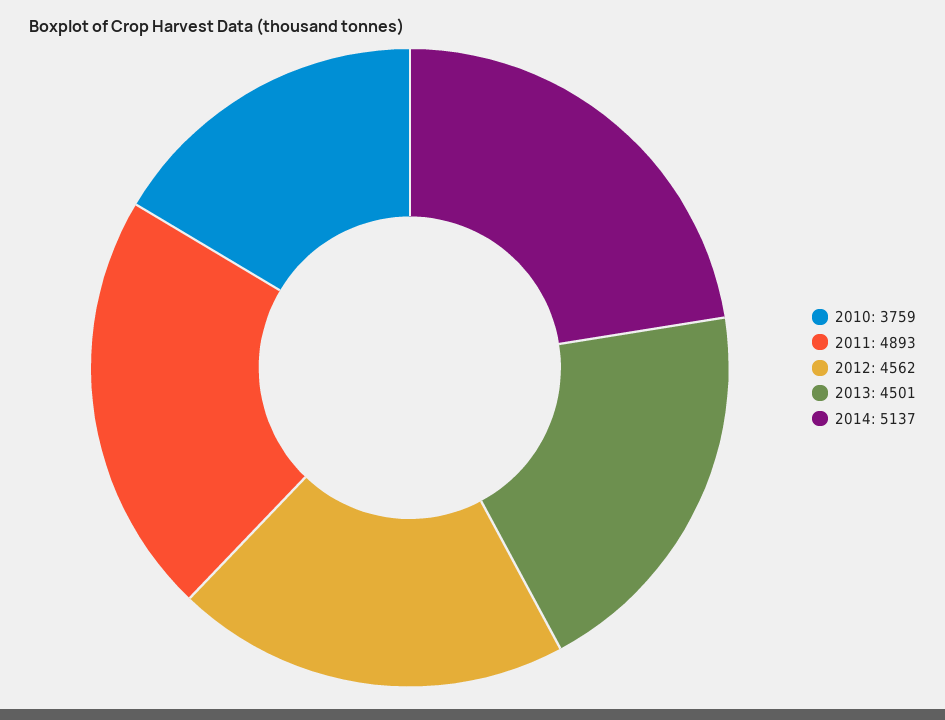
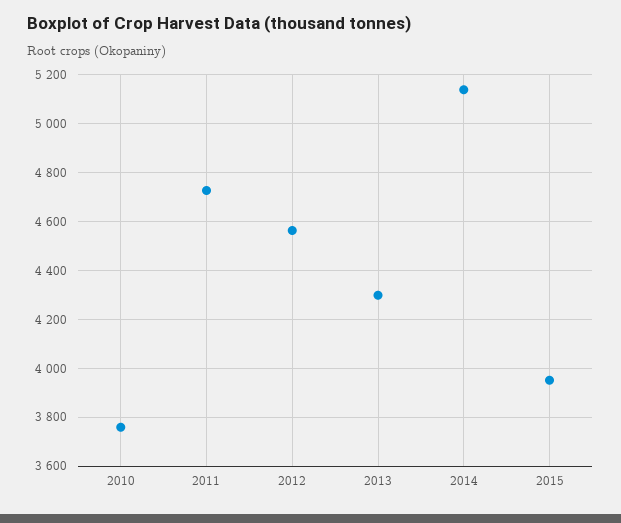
2011: 4893 -> 4725
2013: 4501 -> 4300
2015: none -> 3950

